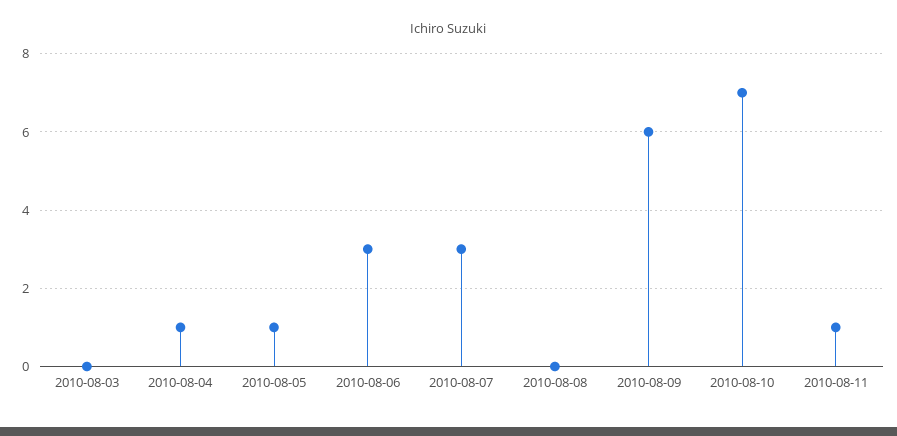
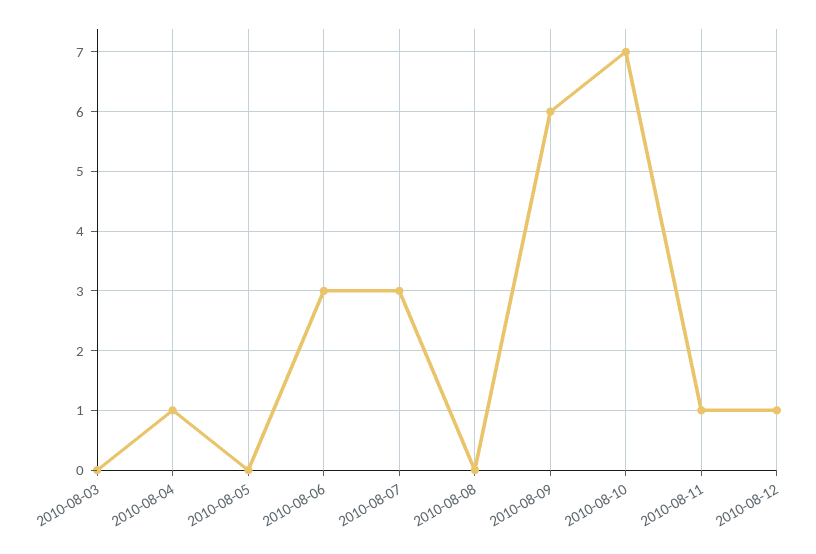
2010-08-05: 1 -> 0
2010-08-12: none -> 1

